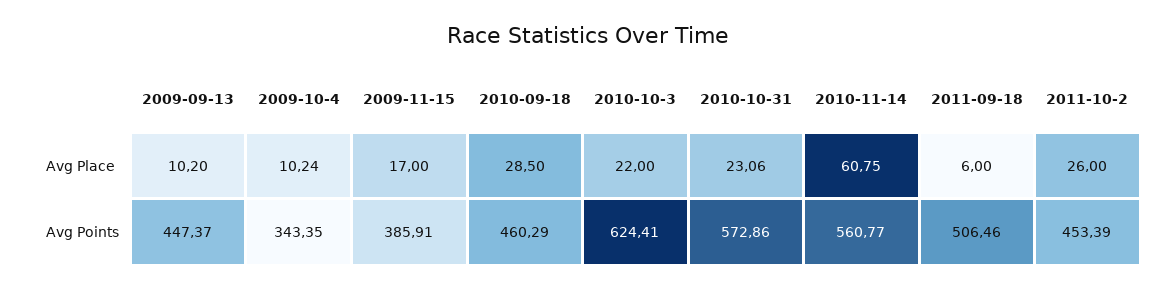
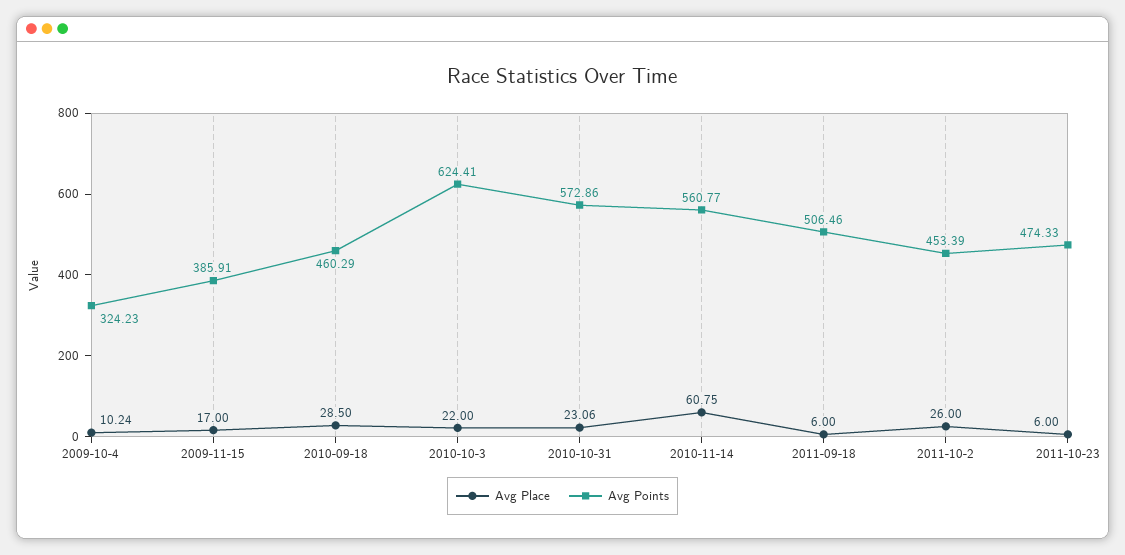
Avg Place, 2009-09-13: 10.2 -> none
Avg Points, 2009-09-13: 447.37 -> none
Avg Points, 2009-10-4: 343.35 -> 324.23
Avg Place, 2011-10-23: none -> 6
Avg Points, 2011-10-23: none -> 474.33

